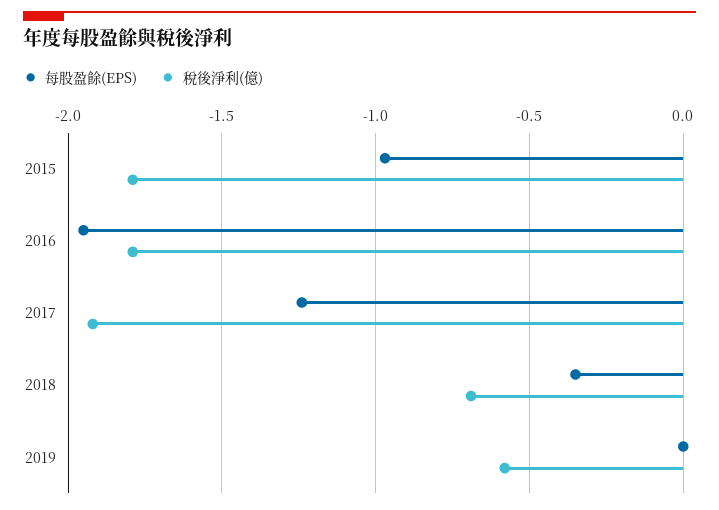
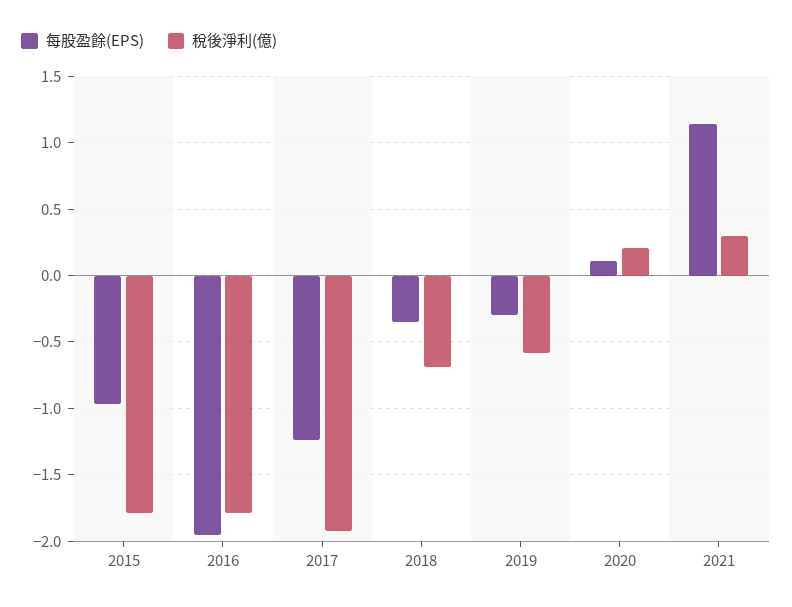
每股盈餘(EPS), 2019: 0 -> -0.3
每股盈餘(EPS), 2020: none -> 0.1
稅後淨利(億), 2020: none -> 0.2
每股盈餘(EPS), 2021: none -> 1.15
稅後淨利(億), 2021: none -> 0.3

